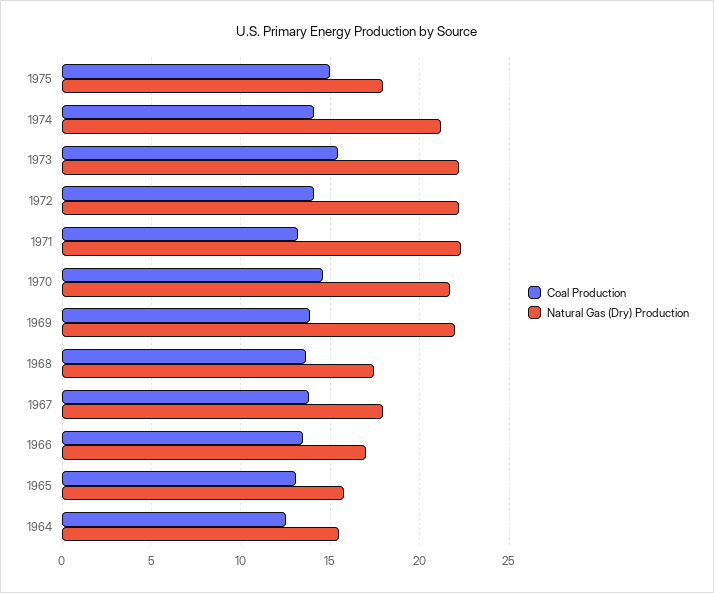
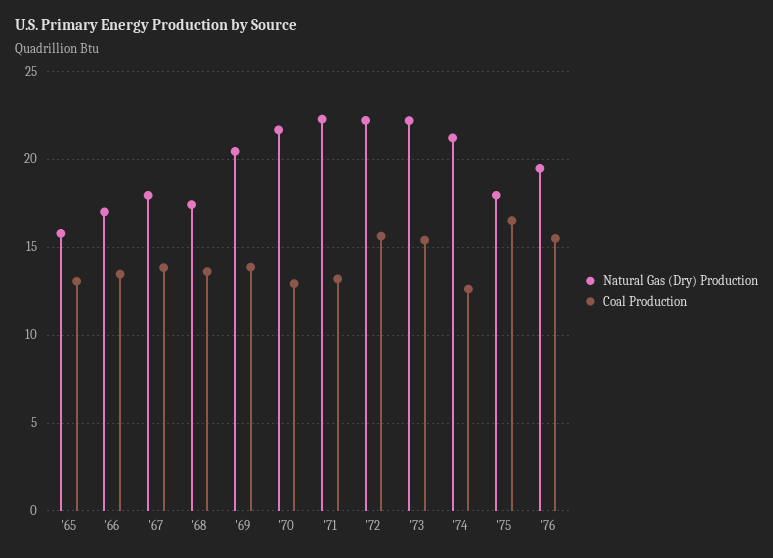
Coal Production, 1975: 15 -> 16.5
Coal Production, 1974: 14 -> 12.5
Coal Production, 1972: 14 -> 15.5
Coal Production, 1970: 14.5 -> 13
Natural Gas (Dry) Production, 1969: 22 -> 20.5
Coal Production, 1964: 12.5 -> none
Natural Gas (Dry) Production, 1964: 15.5 -> none
Natural Gas (Dry) Production, '76: none -> 19.5
Coal Production, '76: none -> 15.5

